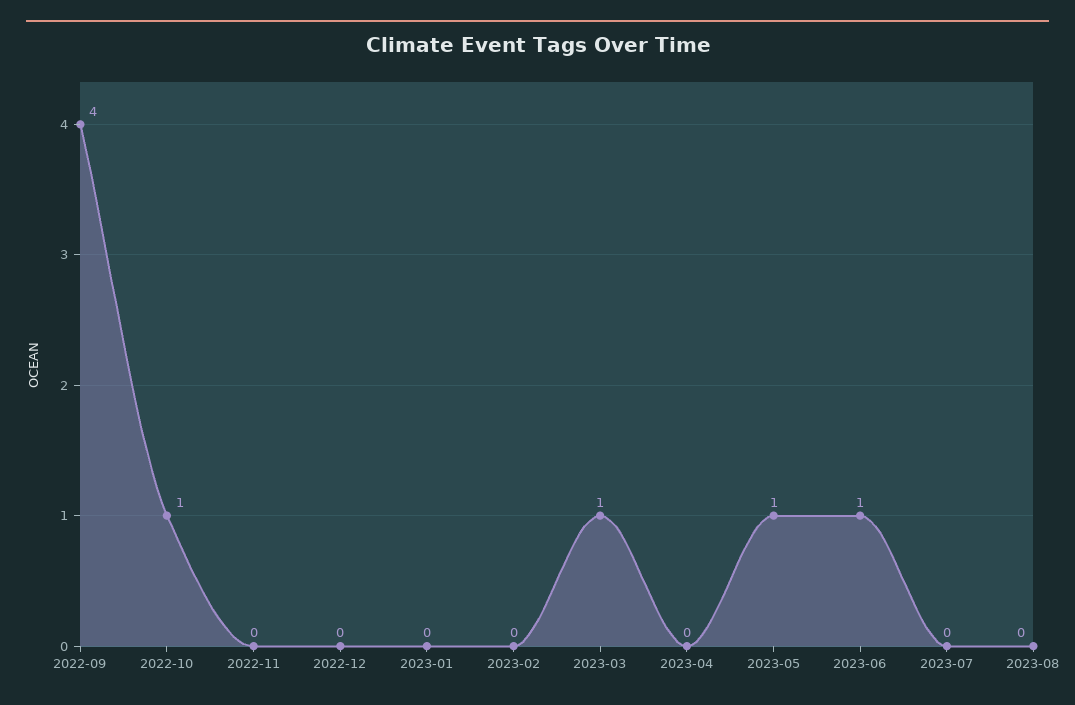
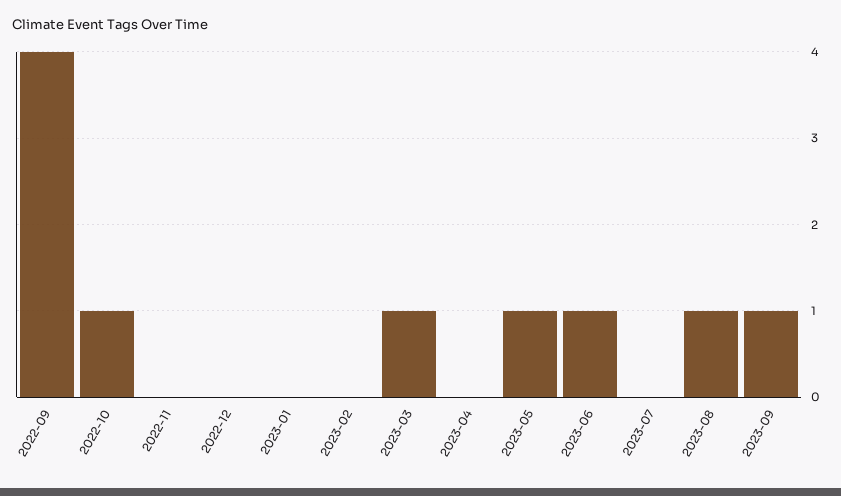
2023-08: 0 -> 1
2023-09: none -> 1

